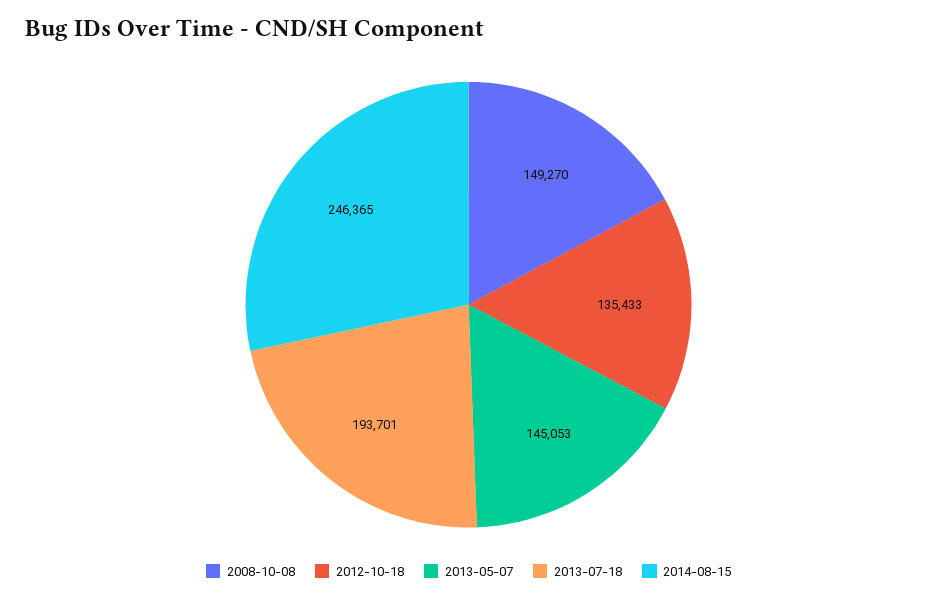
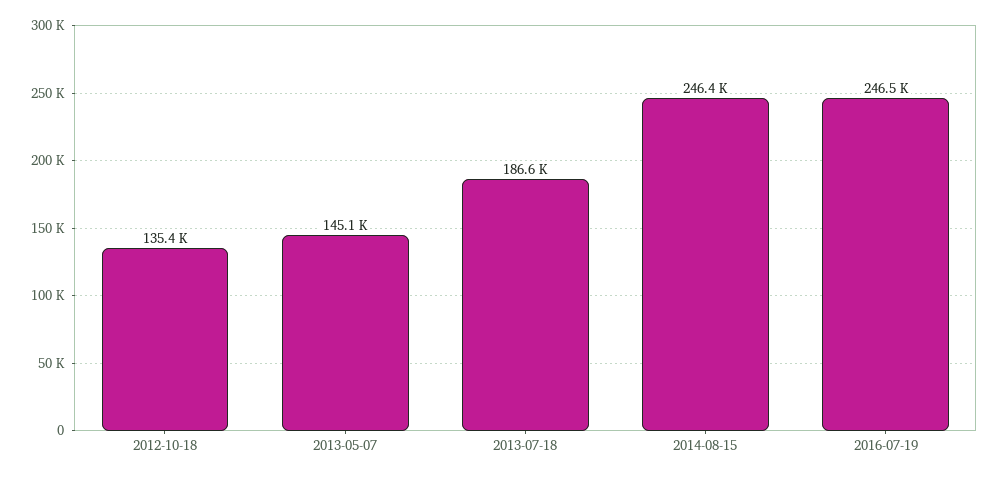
2008-10-08: 149270 -> none
2013-07-18: 193701 -> 186600
2016-07-19: none -> 246500

